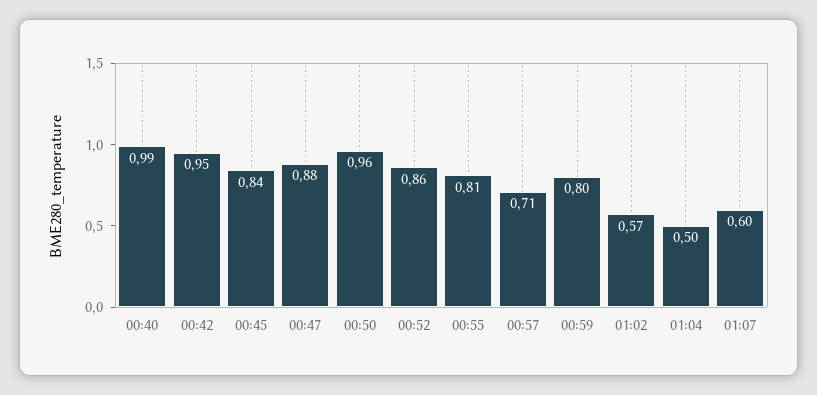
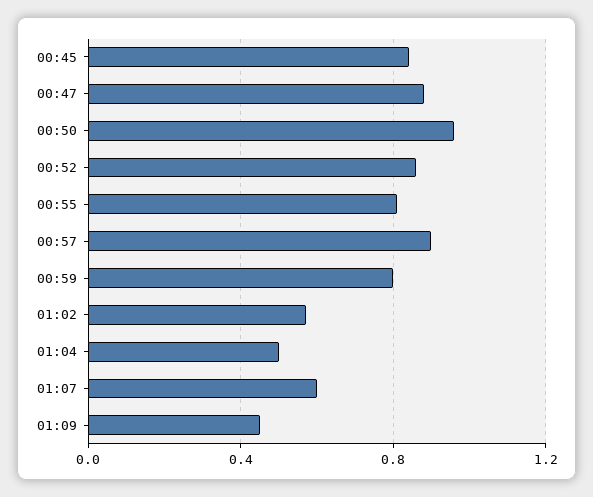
00:40: 0.99 -> none
00:42: 0.95 -> none
00:57: 0.71 -> 0.9
01:09: none -> 0.45

